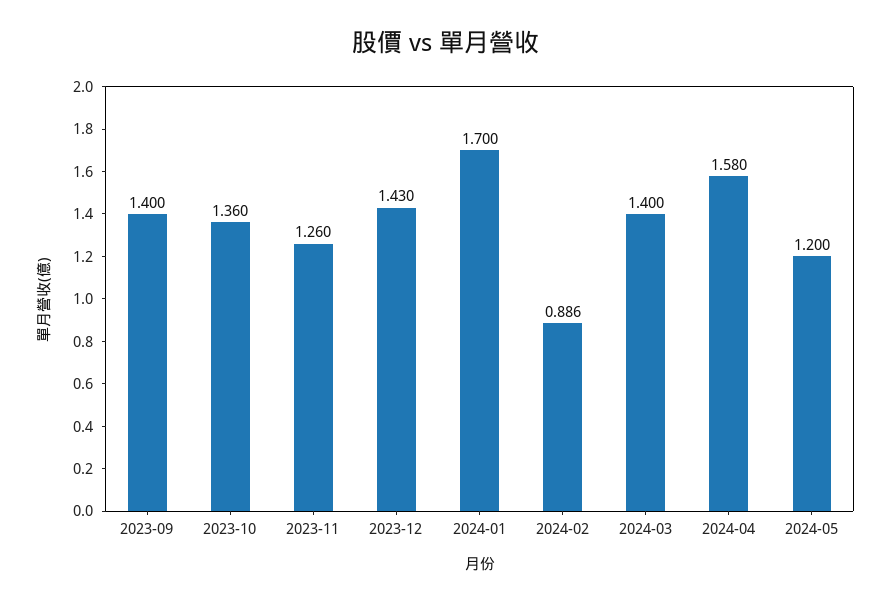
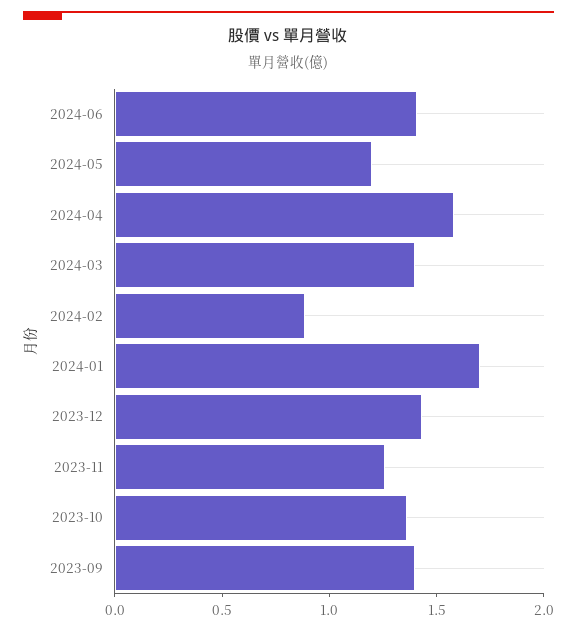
2024-06: none -> 1.4

